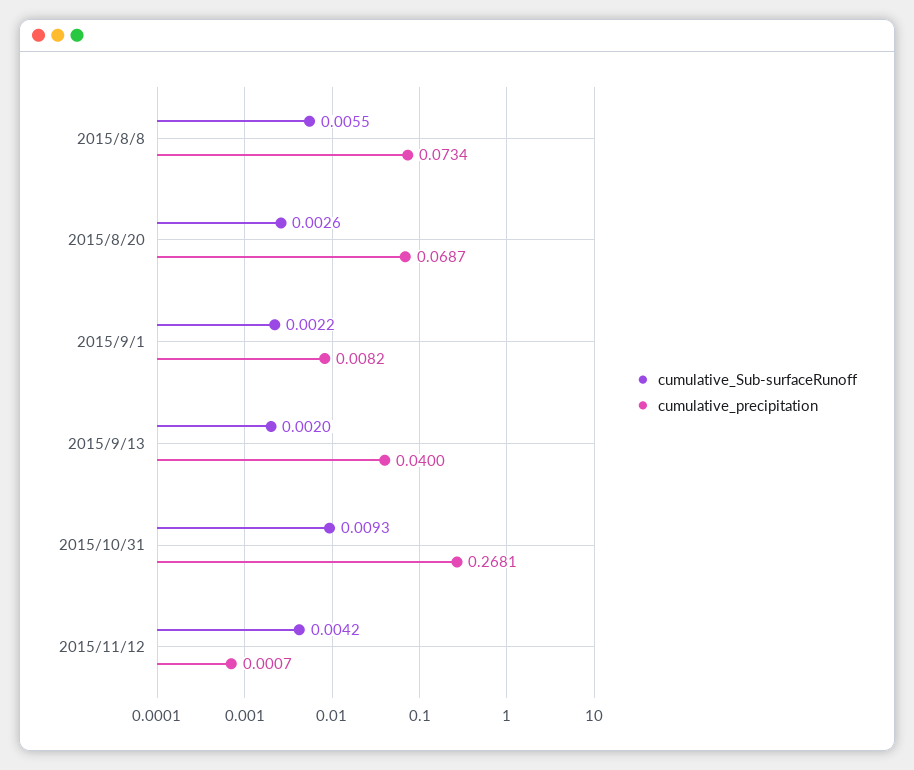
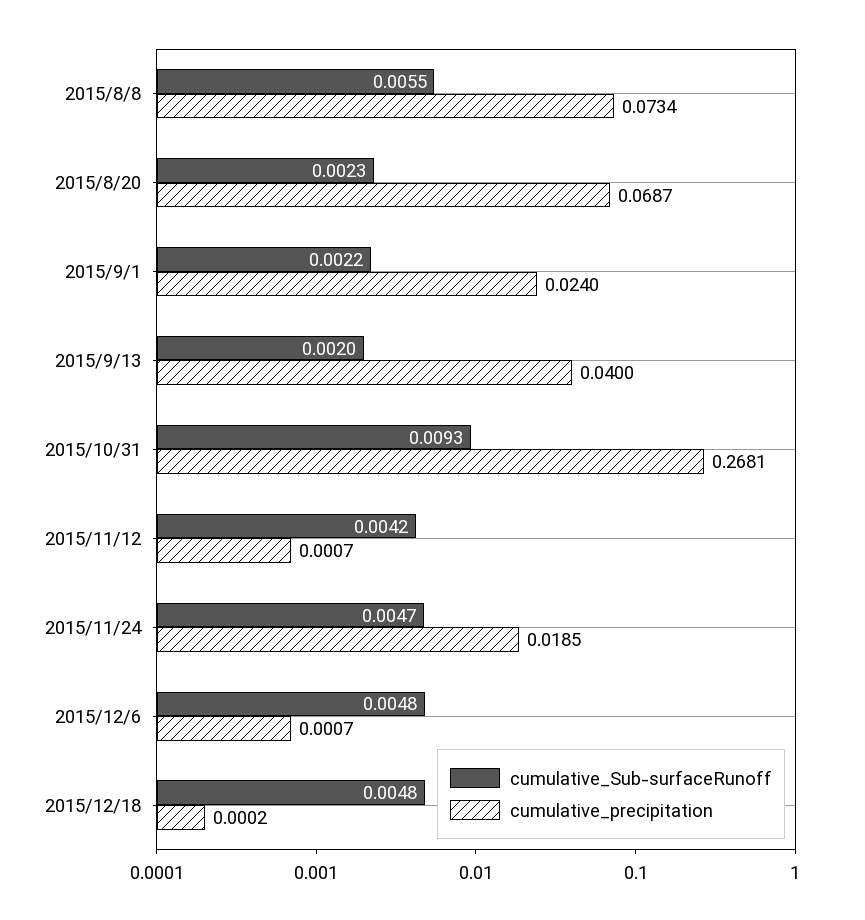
cumulative_Sub-surfaceRunoff, 2015/8/20: 0.0026 -> 0.0023
cumulative_precipitation, 2015/9/1: 0.0082 -> 0.024
cumulative_Sub-surfaceRunoff, 2015/11/24: none -> 0.0047
cumulative_precipitation, 2015/11/24: none -> 0.0185
cumulative_Sub-surfaceRunoff, 2015/12/6: none -> 0.0048
cumulative_precipitation, 2015/12/6: none -> 0.0007
cumulative_Sub-surfaceRunoff, 2015/12/18: none -> 0.0048
cumulative_precipitation, 2015/12/18: none -> 0.0002

